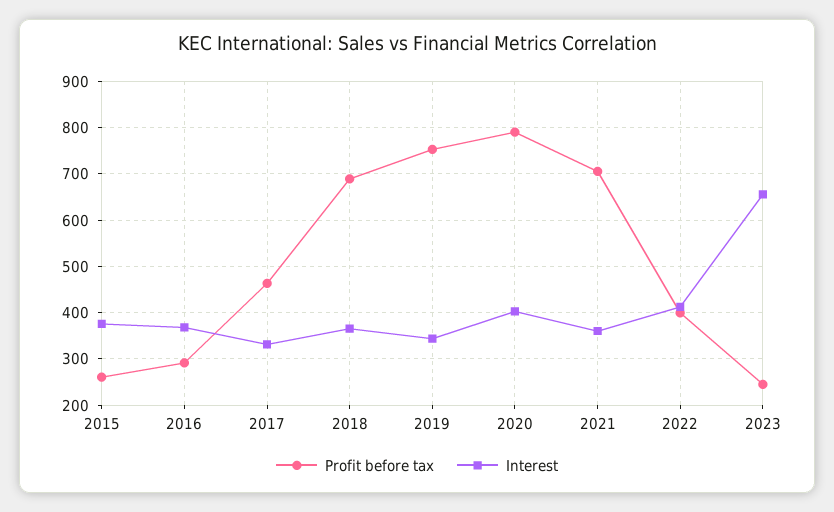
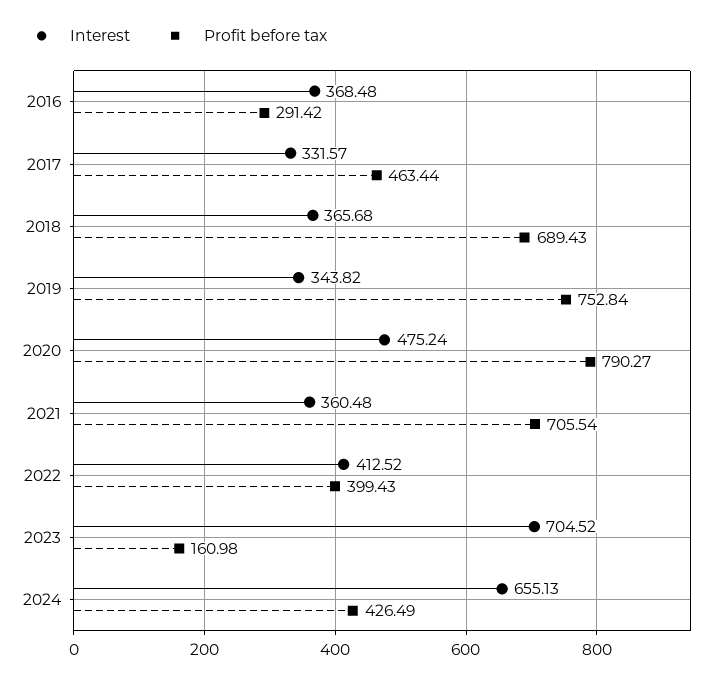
Profit before tax, 2015: 260 -> none
Interest, 2015: 380 -> none
Interest, 2020: 400 -> 475.24
Profit before tax, 2023: 240 -> 160.98
Interest, 2023: 660 -> 704.52
Interest, 2024: none -> 655.13
Profit before tax, 2024: none -> 426.49

